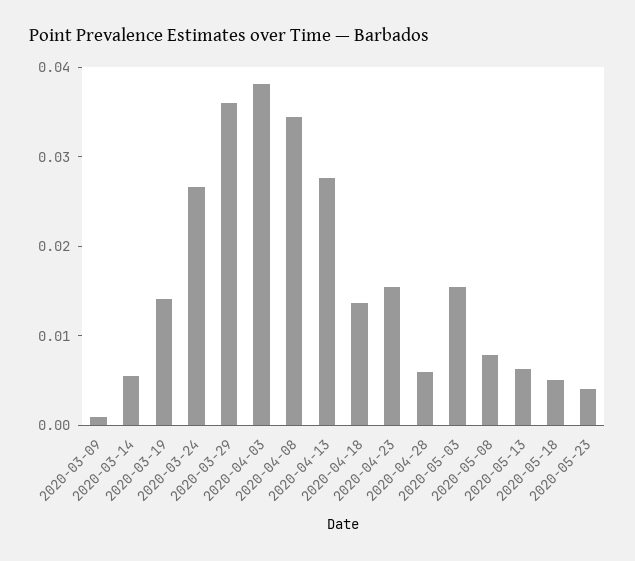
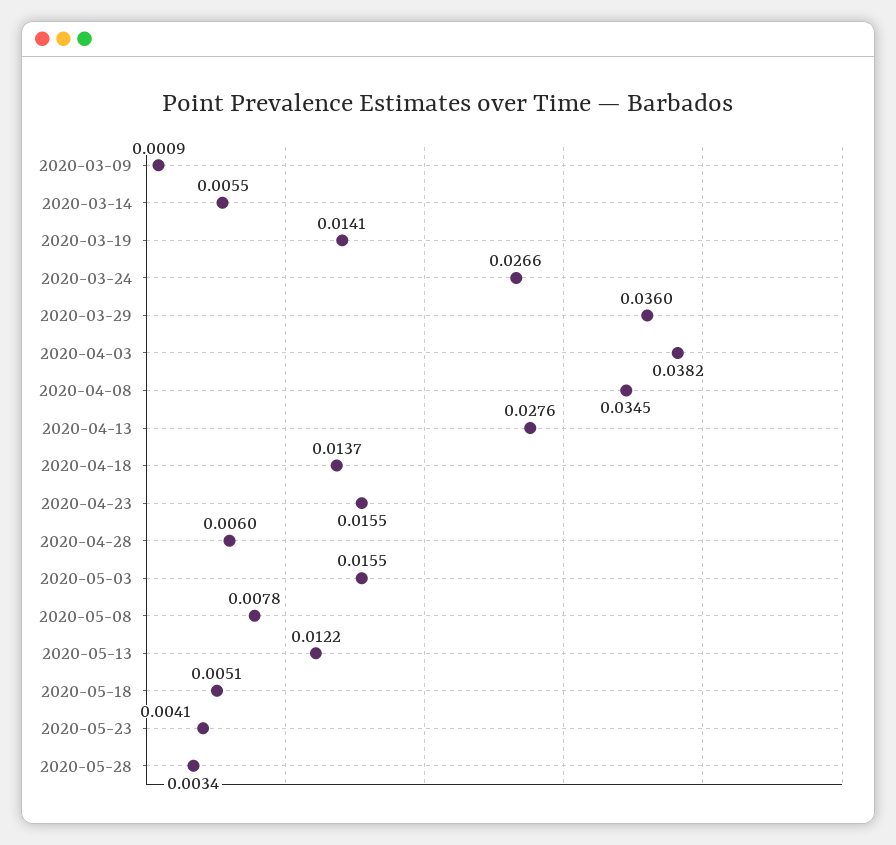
2020-05-13: 0.006 -> 0.0122
2020-05-28: none -> 0.0034

